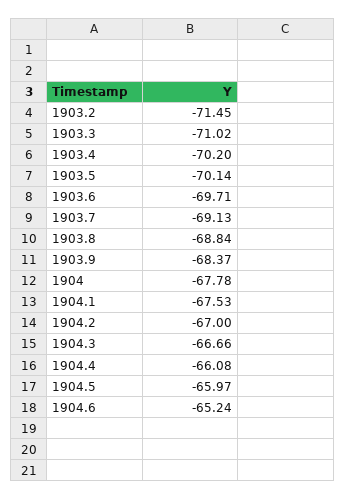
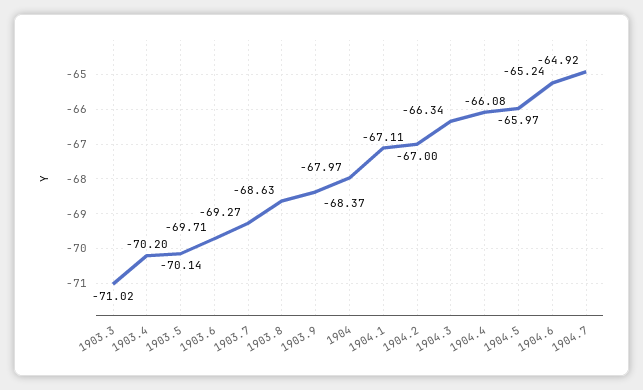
1903.2: -71.45 -> none
1903.7: -69.13 -> -69.27
1903.8: -68.84 -> -68.63
1904: -67.78 -> -67.97
1904.1: -67.53 -> -67.11
1904.3: -66.66 -> -66.34
1904.7: none -> -64.92

